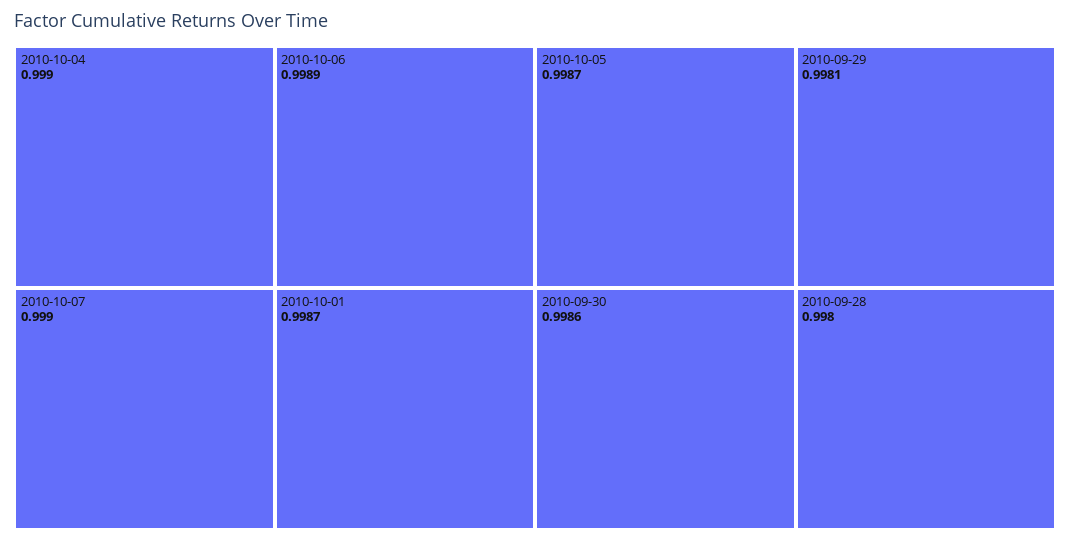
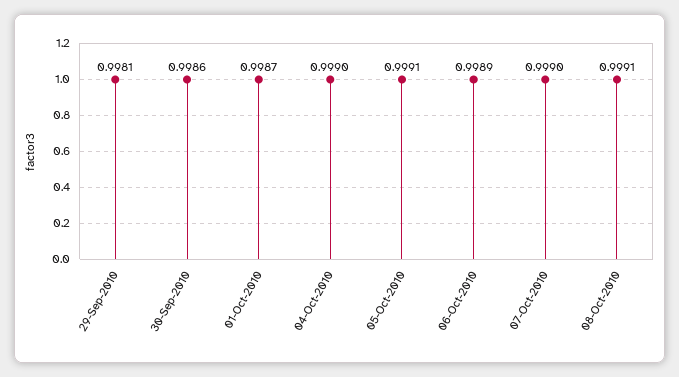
2010-10-05: 0.9987 -> 0.9991
2010-09-28: 0.998 -> none
08-Oct-2010: none -> 0.9991

